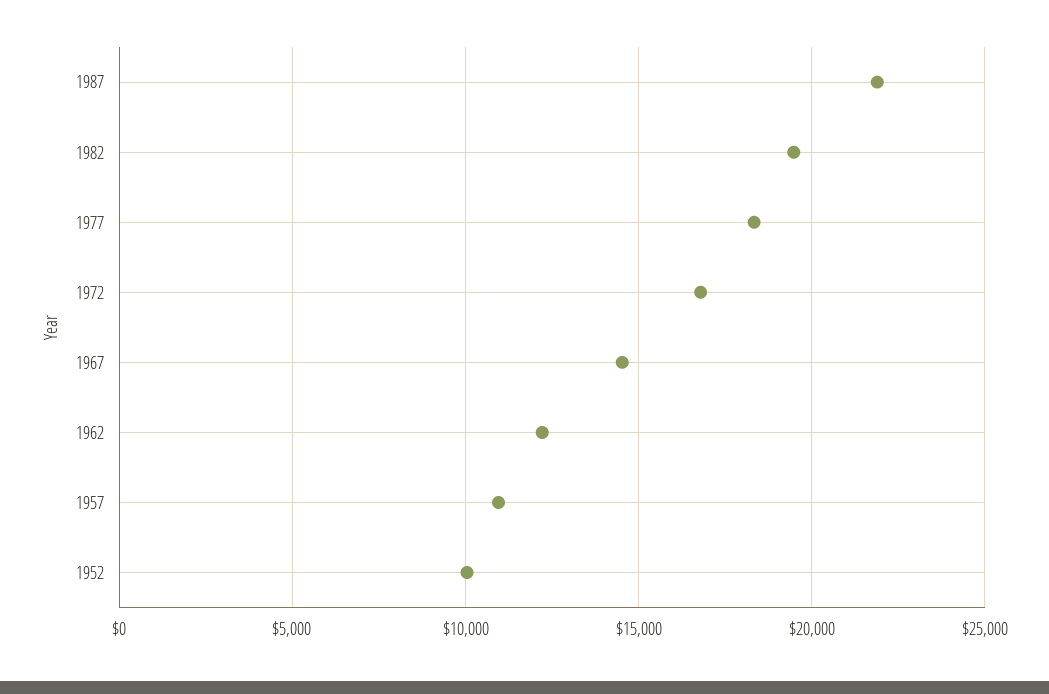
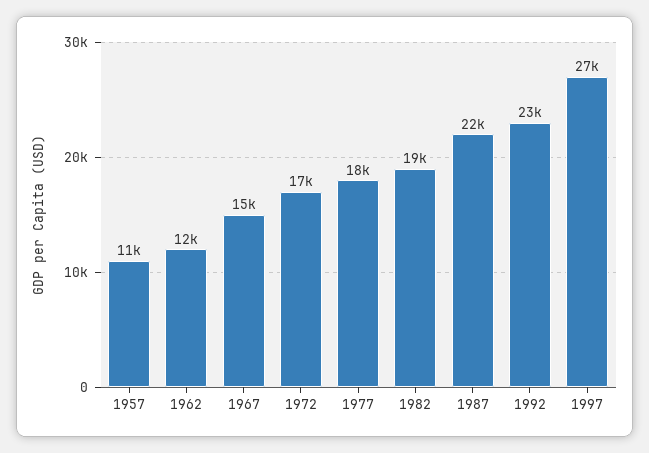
1952: 10000 -> none
1992: none -> 23000
1997: none -> 27000

